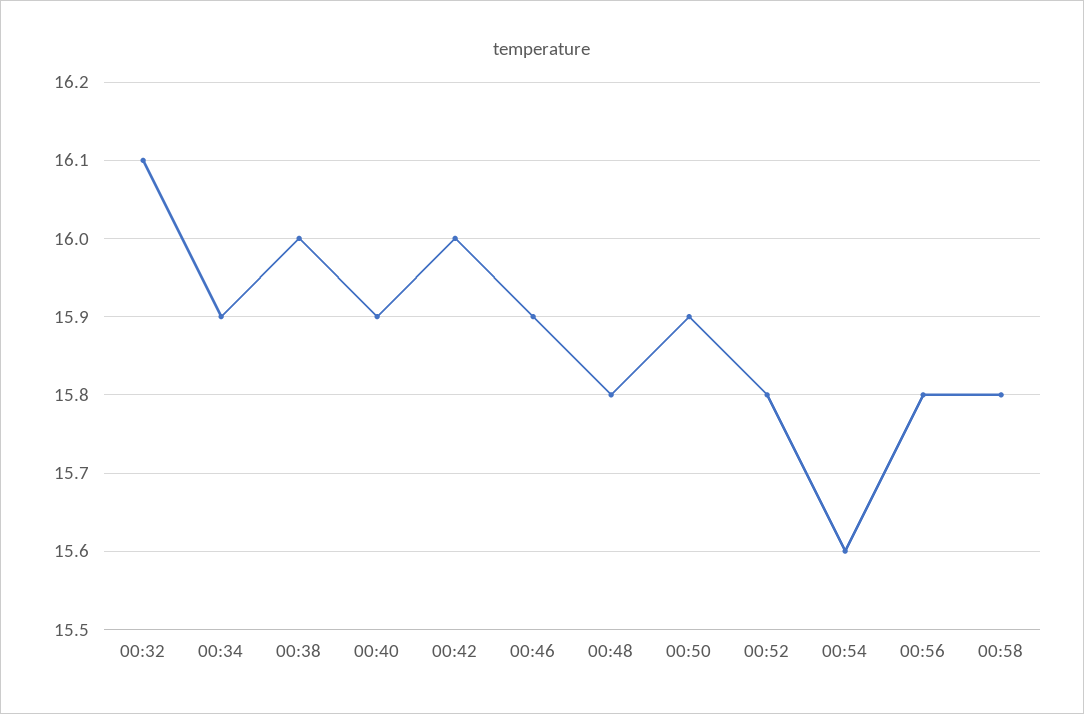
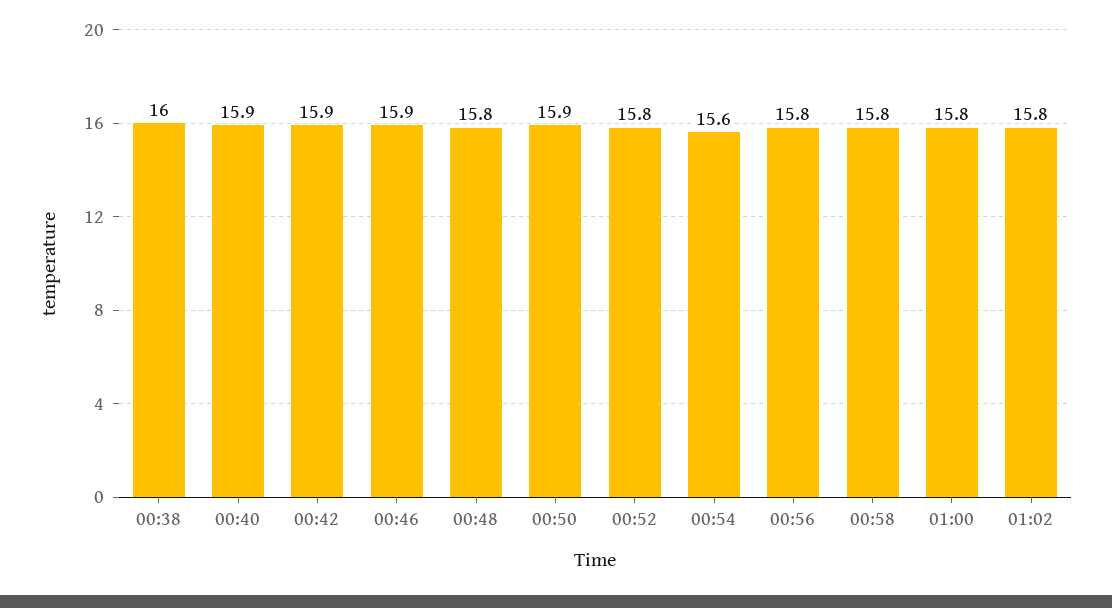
00:32: 16.1 -> none
00:34: 15.9 -> none
00:42: 16 -> 15.9
01:00: none -> 15.8
01:02: none -> 15.8

